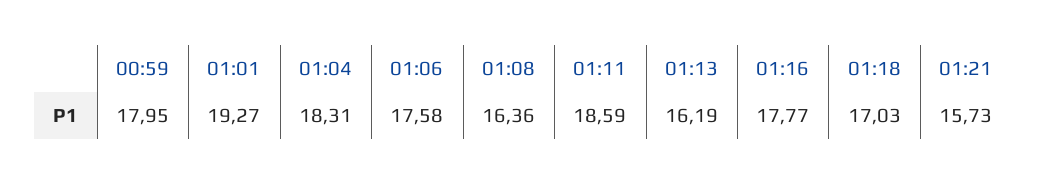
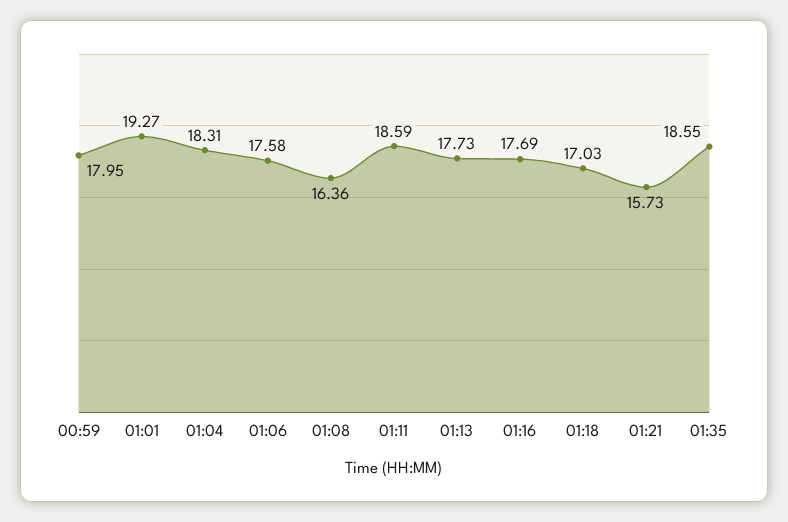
01:13: 16.19 -> 17.73
01:16: 17.77 -> 17.69
01:35: none -> 18.55

